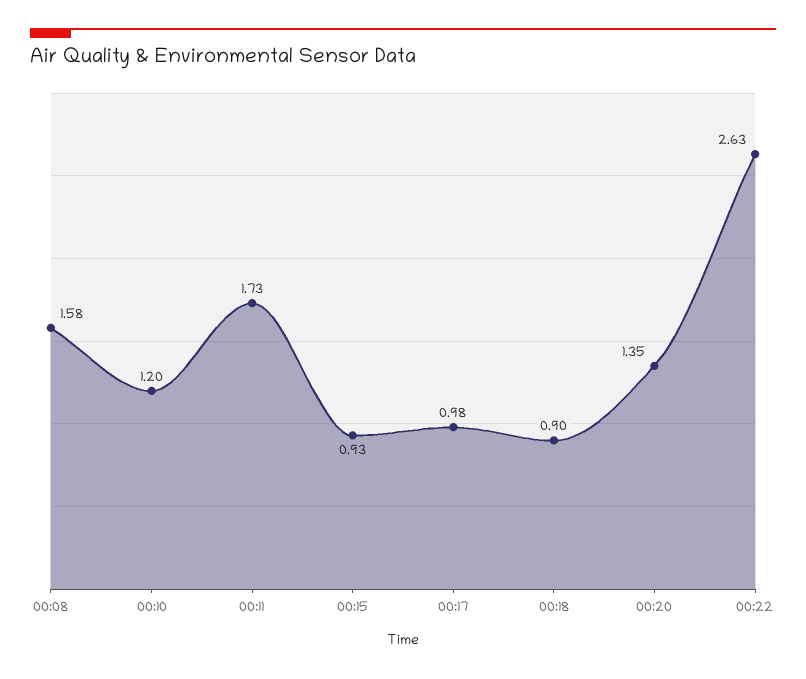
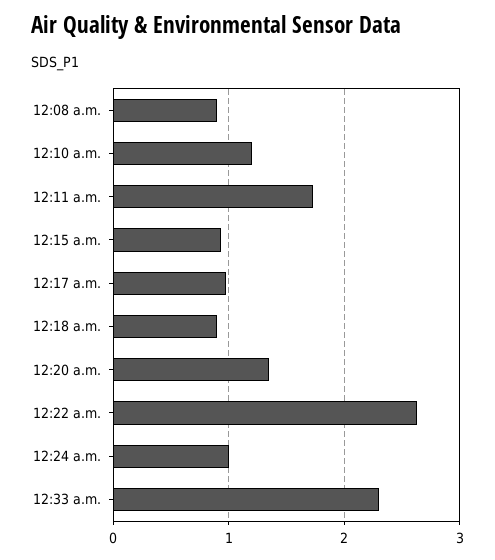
00:08: 1.58 -> 0.9
12:24 a.m.: none -> 1
12:33 a.m.: none -> 2.3

